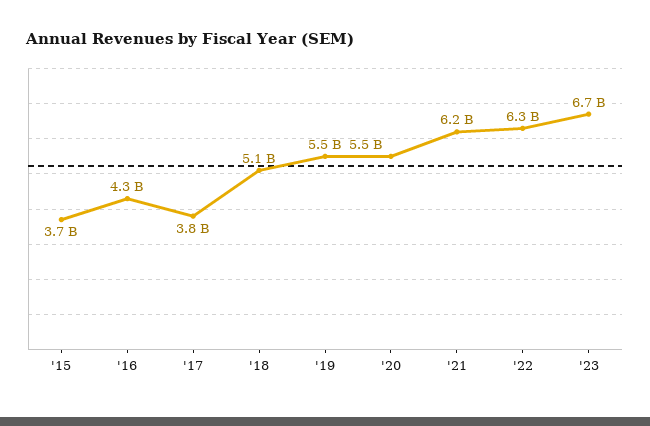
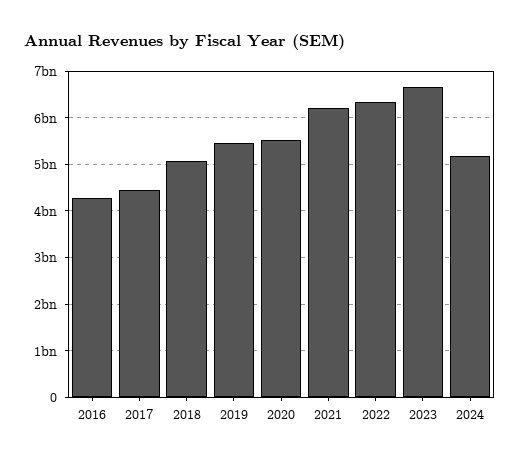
'15: 3700000000 -> none
'17: 3800000000 -> 4400000000
2024: none -> 5200000000

